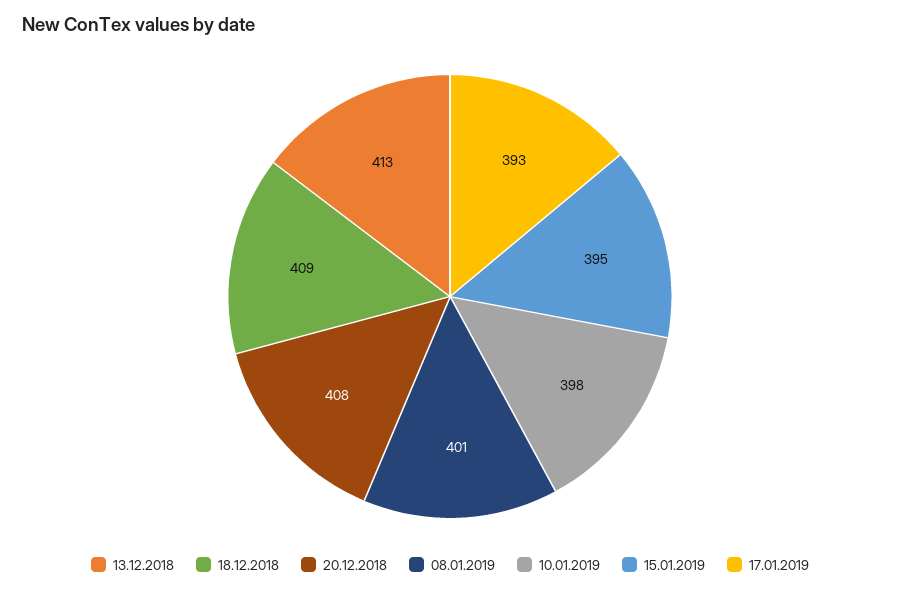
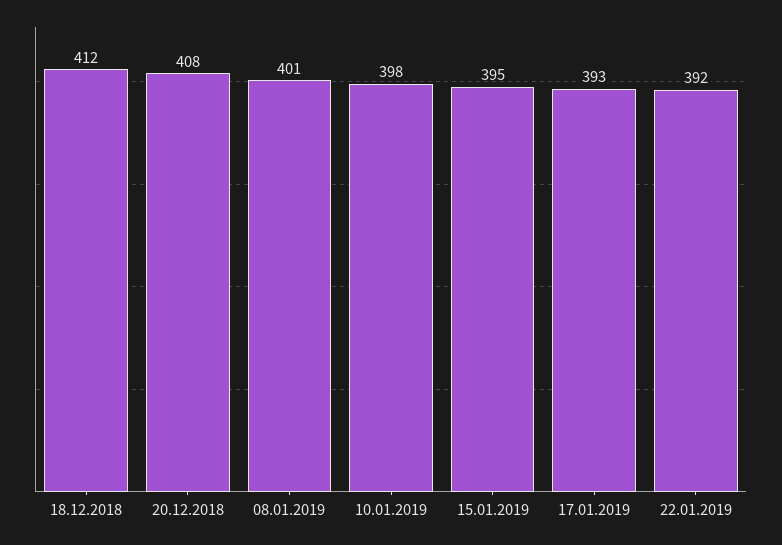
13.12.2018: 413 -> none
18.12.2018: 409 -> 412
22.01.2019: none -> 392

